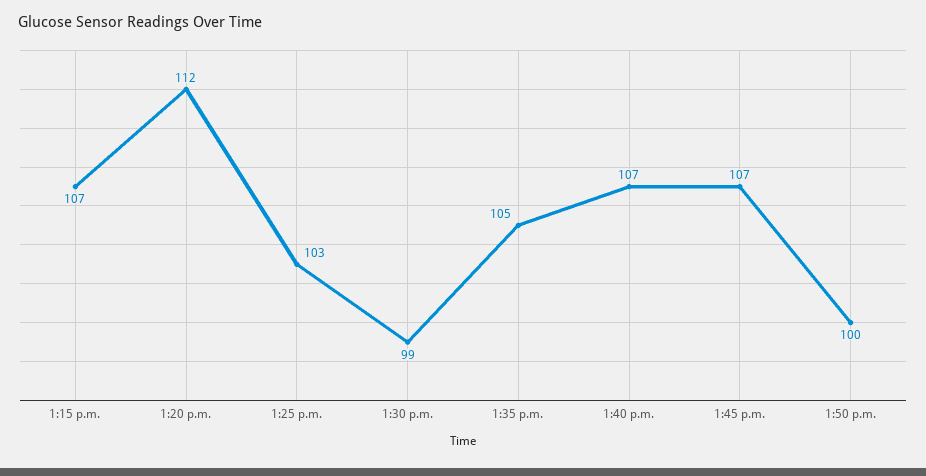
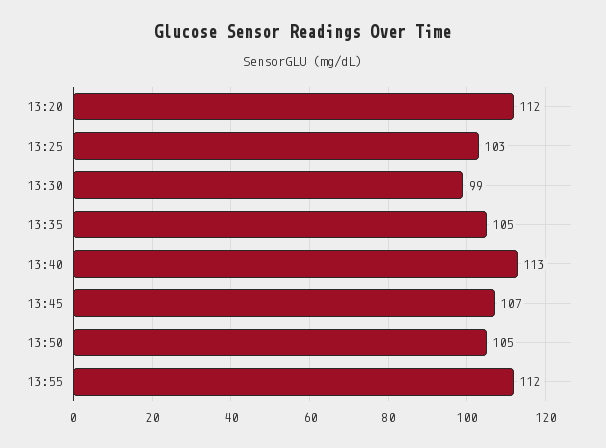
1:15 p.m.: 107 -> none
1:40 p.m.: 107 -> 113
1:50 p.m.: 100 -> 105
13:55: none -> 112

